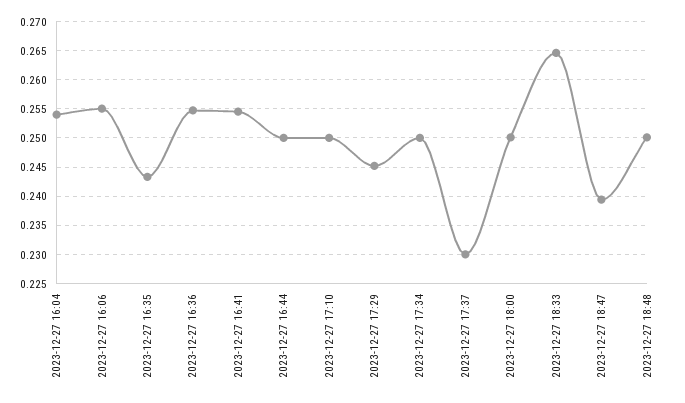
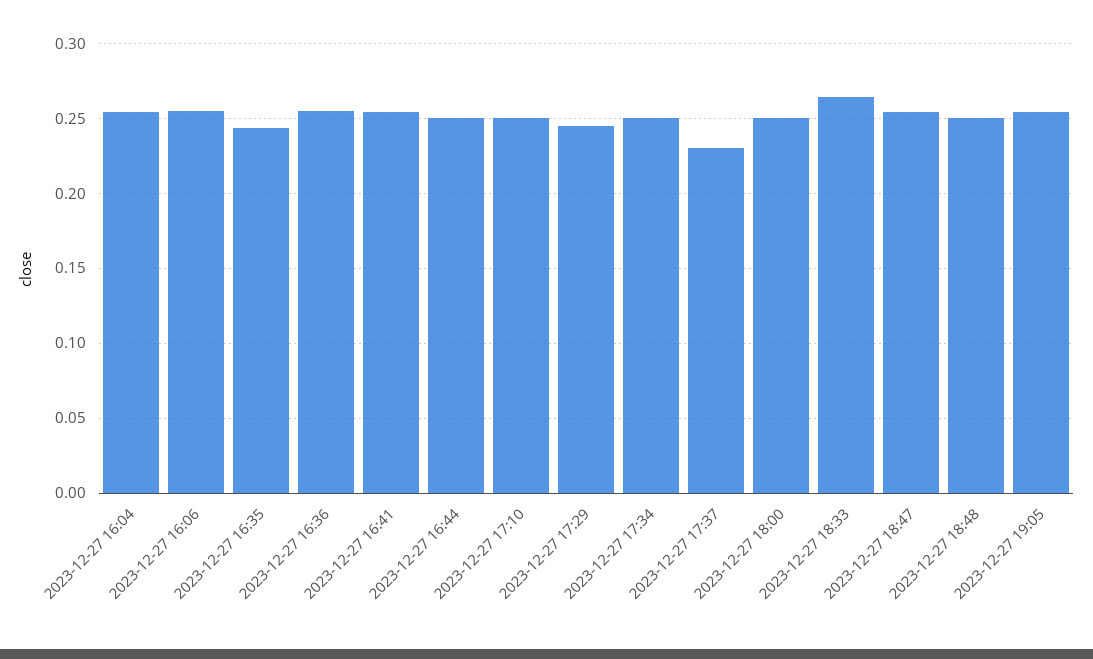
2023-12-27 18:47: 0.24 -> 0.255
2023-12-27 19:05: none -> 0.255

